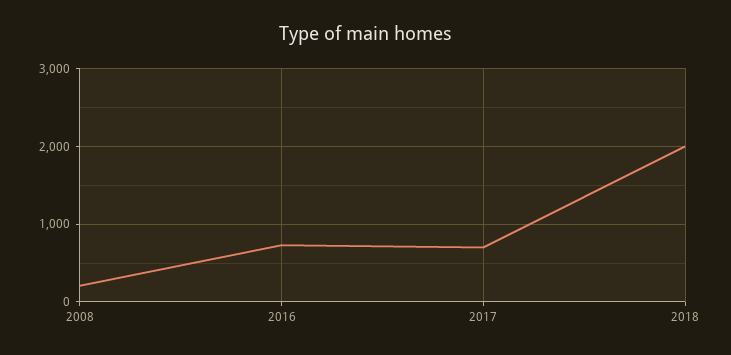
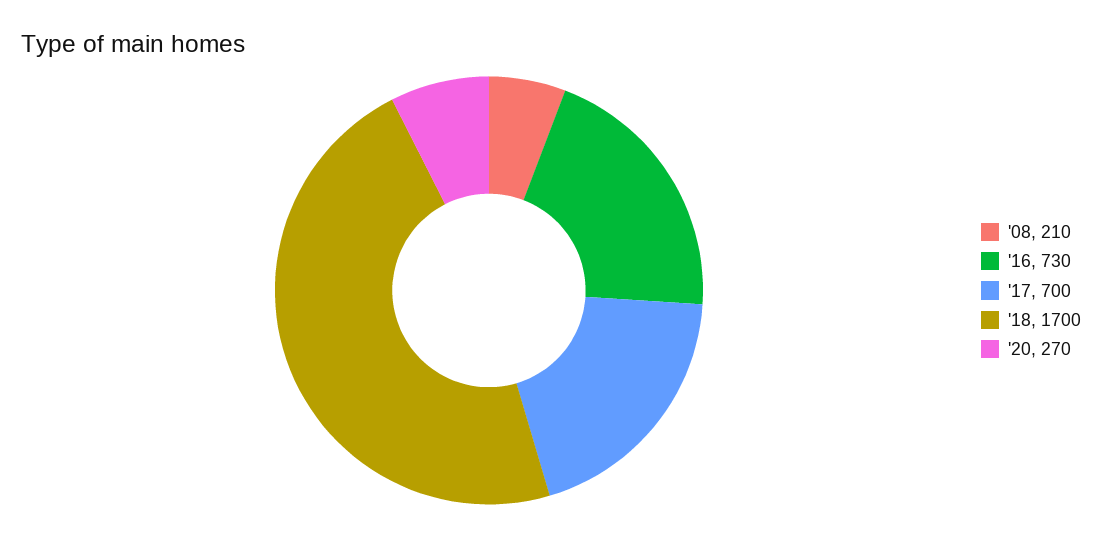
2018: 2000 -> 1700
'20: none -> 270

